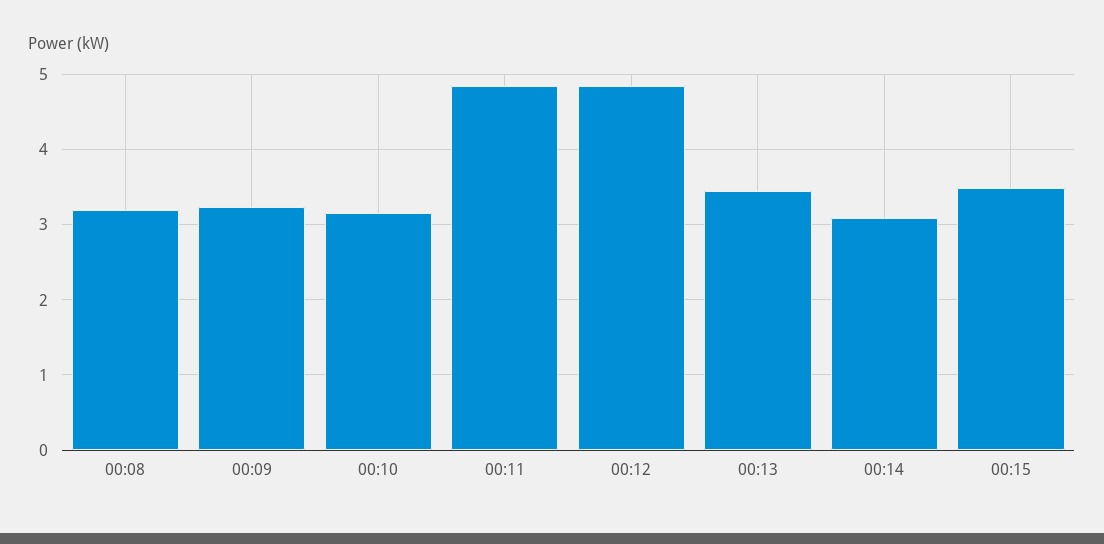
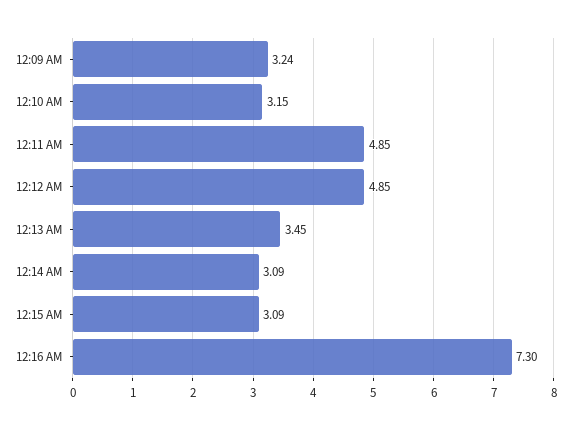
00:08: 3.2 -> none
00:15: 3.5 -> 3.09
12:16 AM: none -> 7.3

